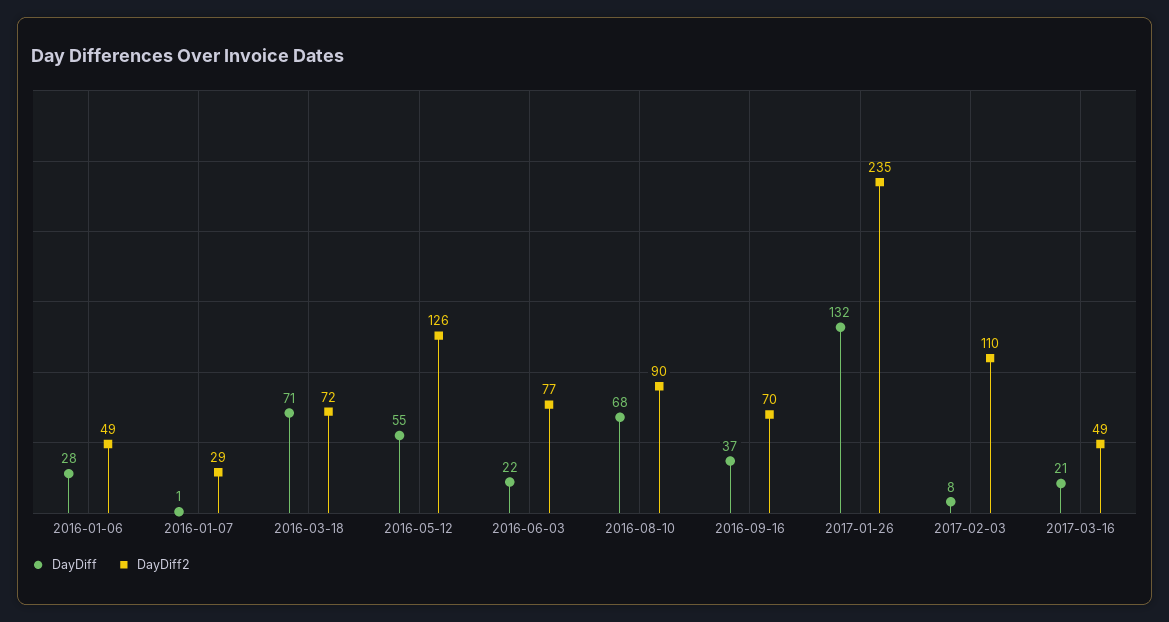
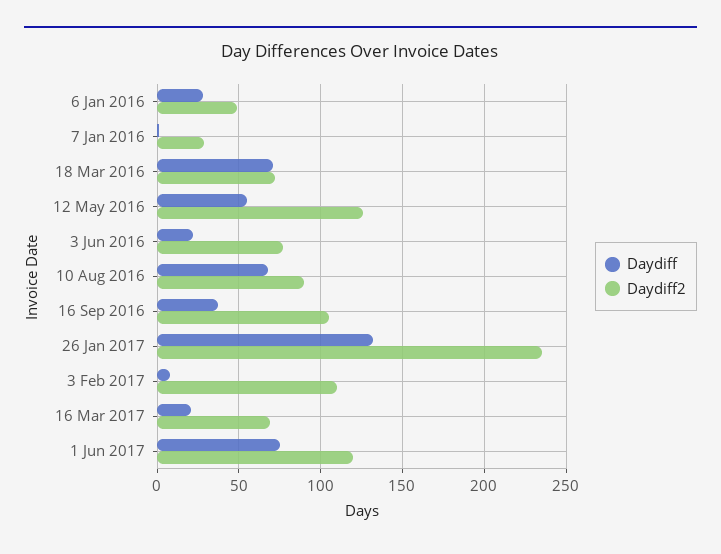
DayDiff2, 2016-09-16: 70 -> 105
DayDiff2, 2017-03-16: 49 -> 70
DayDiff, 1 Jun 2017: none -> 75
DayDiff2, 1 Jun 2017: none -> 120

